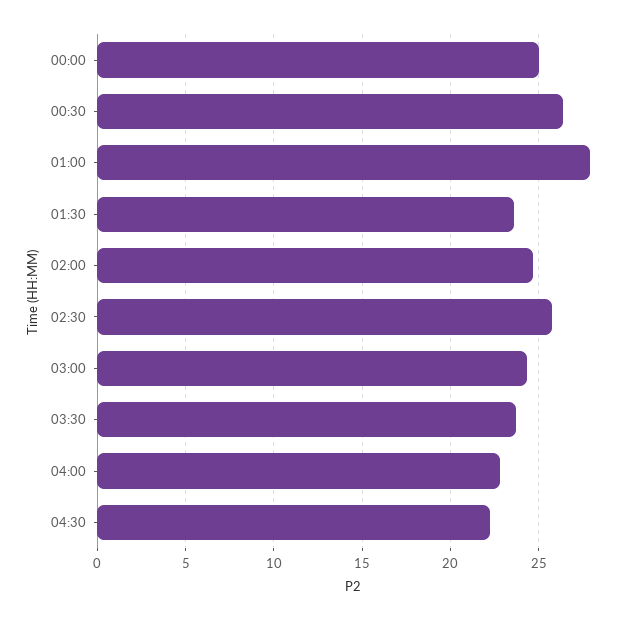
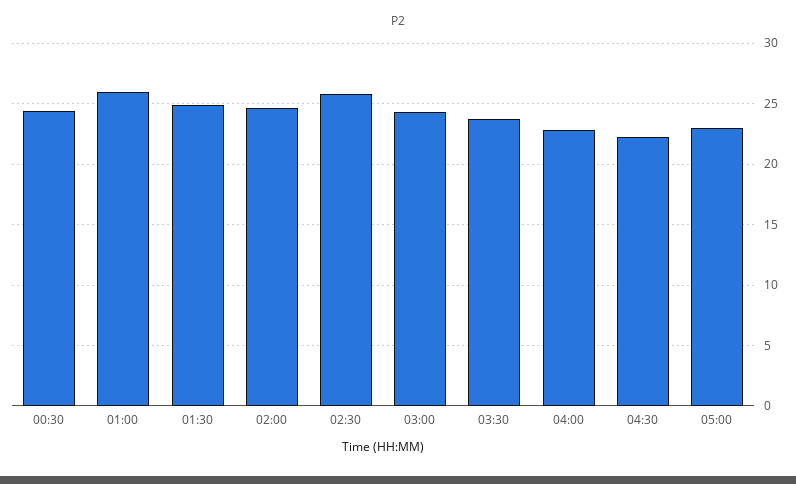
00:00: 25 -> none
00:30: 26.5 -> 24.5
01:00: 28 -> 26
01:30: 23.5 -> 25
05:00: none -> 23

